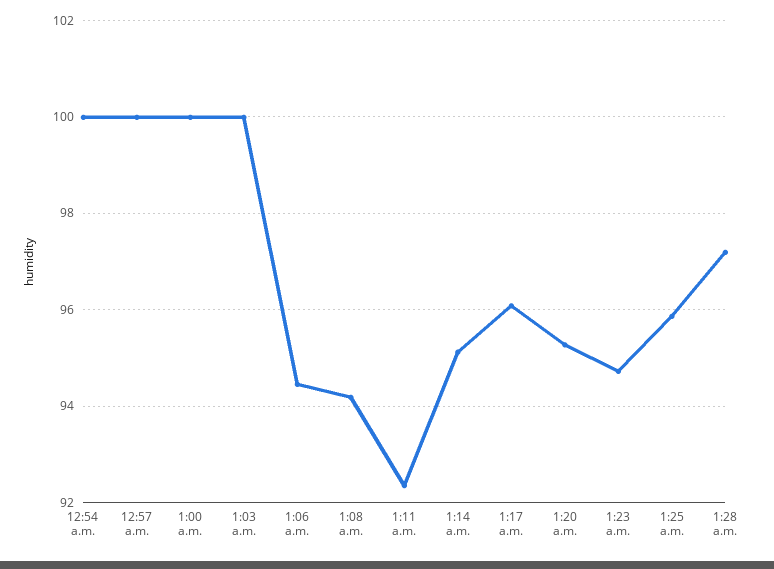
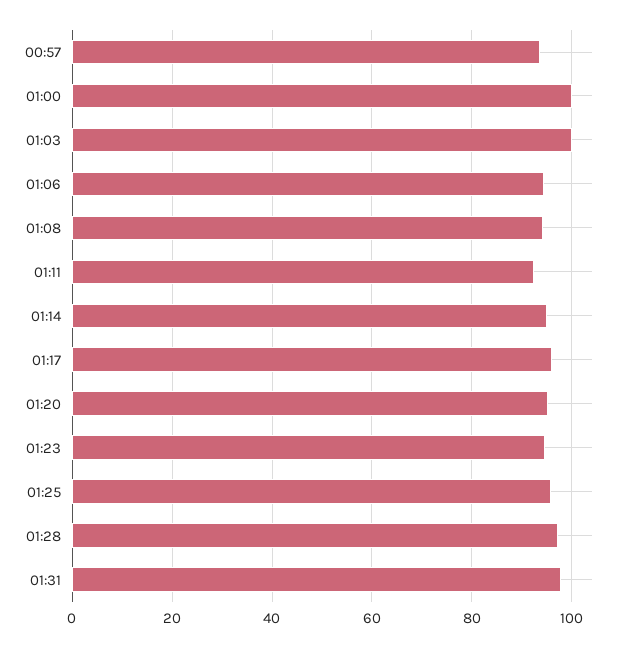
12:54 a.m.: 100 -> none
12:57 a.m.: 100 -> 94
01:31: none -> 98

